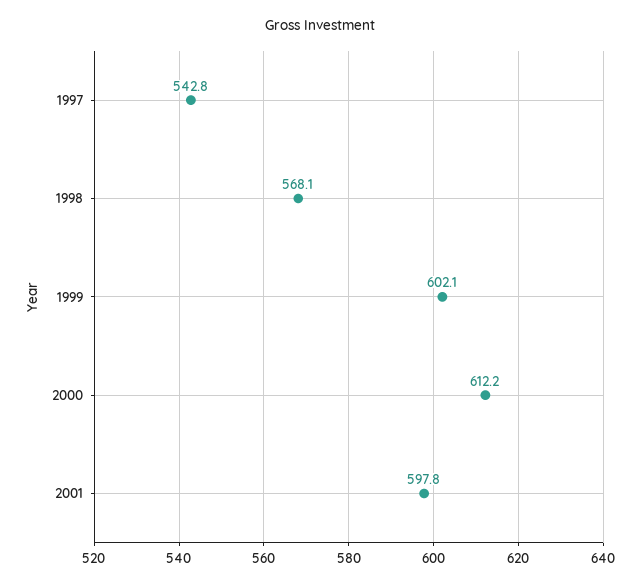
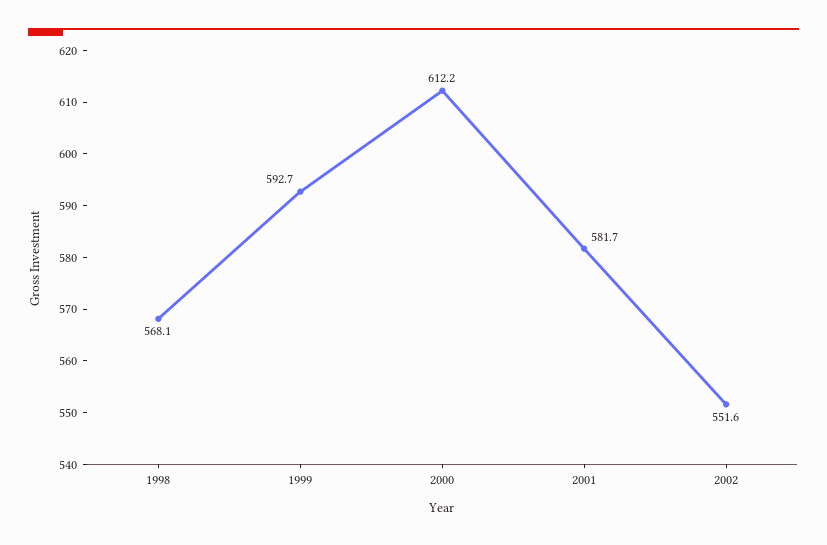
1997: 542.8 -> none
1999: 602.1 -> 592.7
2001: 597.8 -> 581.7
2002: none -> 551.6

